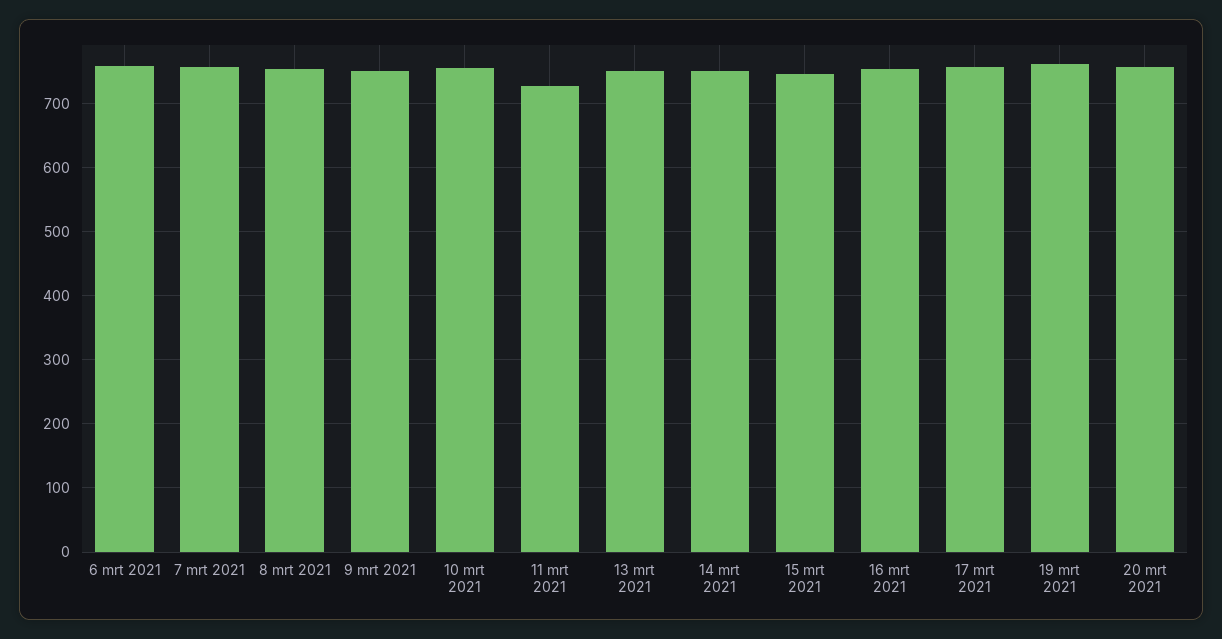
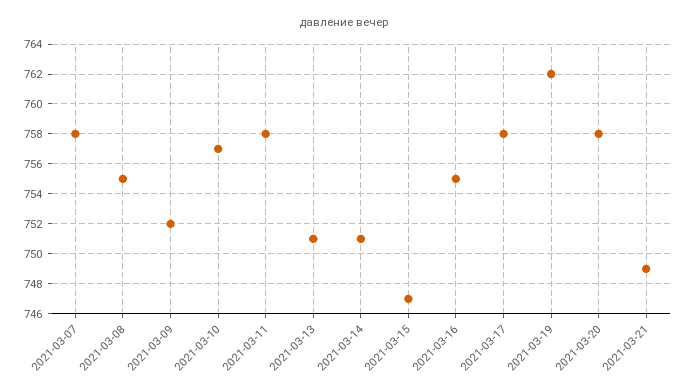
6 mrt 2021: 760 -> none
11 mrt 2021: 730 -> 758
2021-03-21: none -> 749

